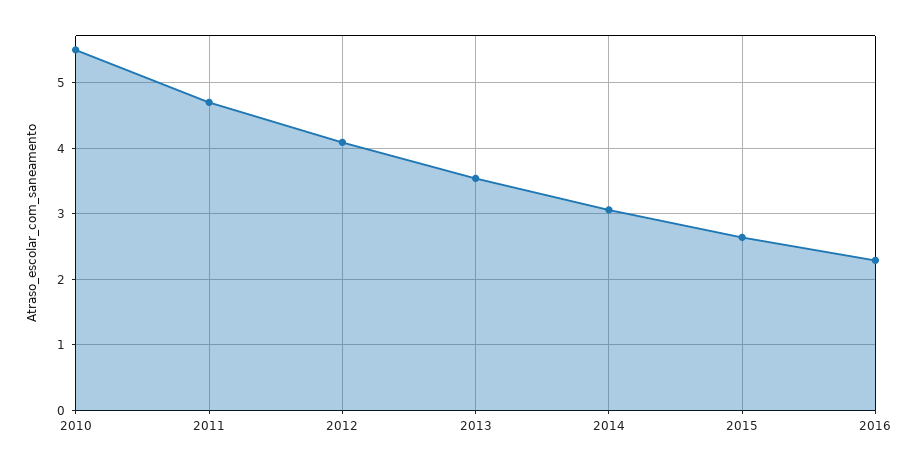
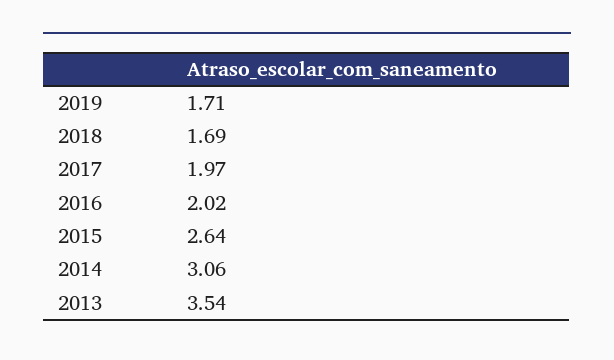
2010: 5.5 -> none
2011: 4.7 -> none
2012: 4.1 -> none
2016: 2.3 -> 2.02
2019: none -> 1.71
2018: none -> 1.69
2017: none -> 1.97

